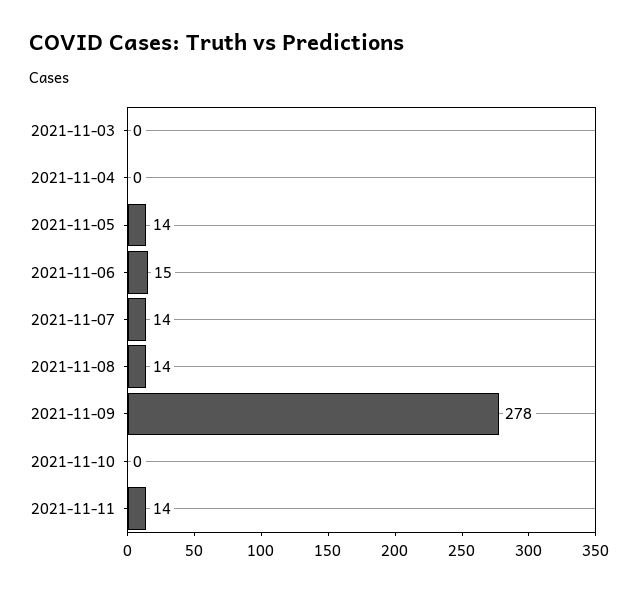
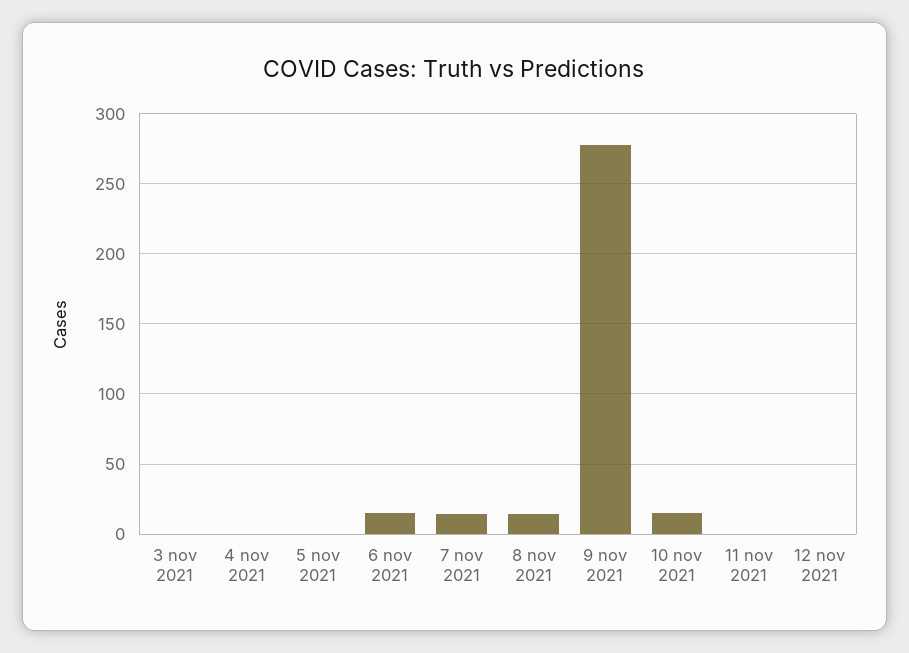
2021-11-05: 14 -> 0
2021-11-10: 0 -> 15
2021-11-11: 14 -> 0
12 nov 2021: none -> 0

